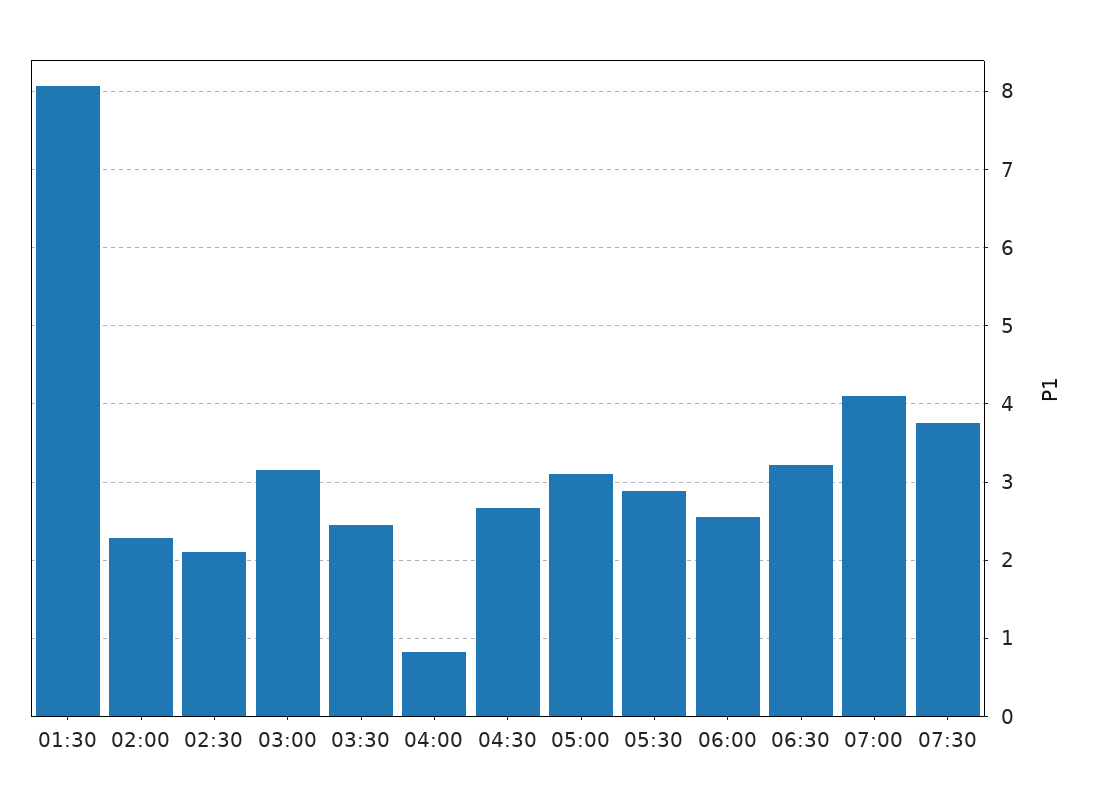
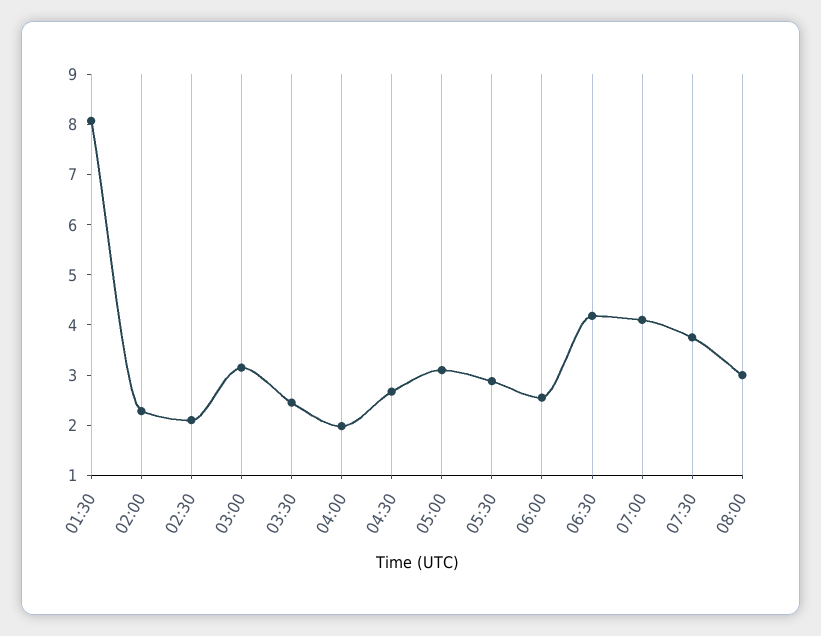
04:00: 0.8 -> 2
06:30: 3.2 -> 4.2
08:00: none -> 3

